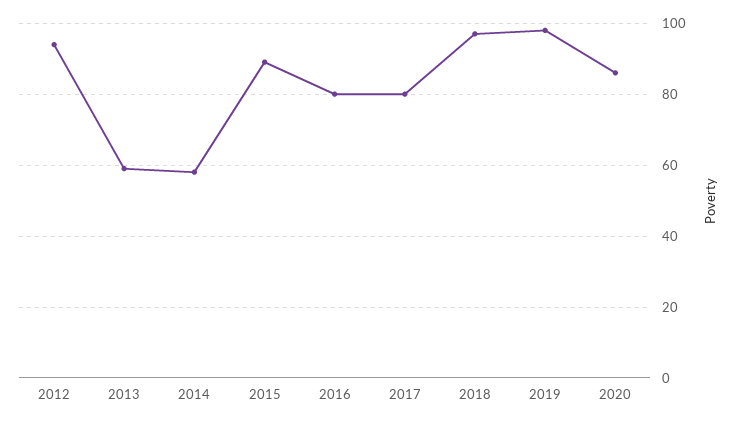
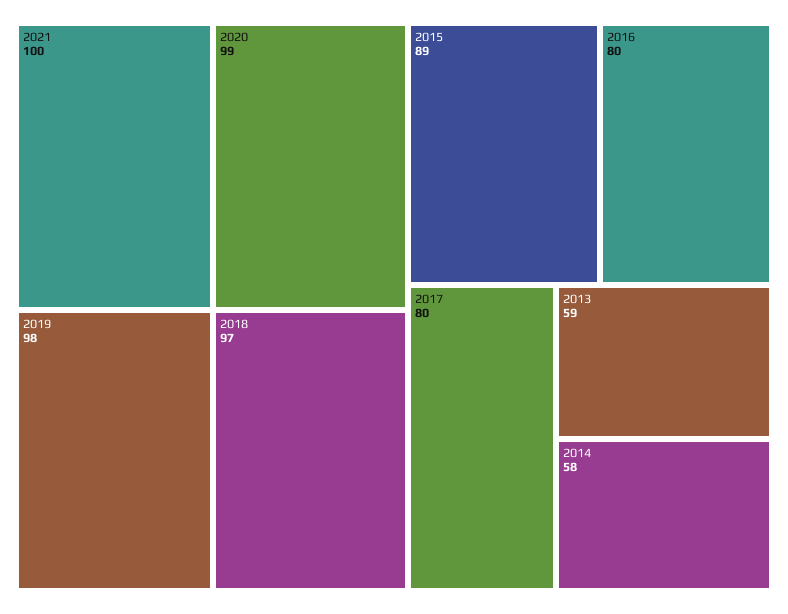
2012: 95 -> none
2020: 85 -> 99
2021: none -> 100

